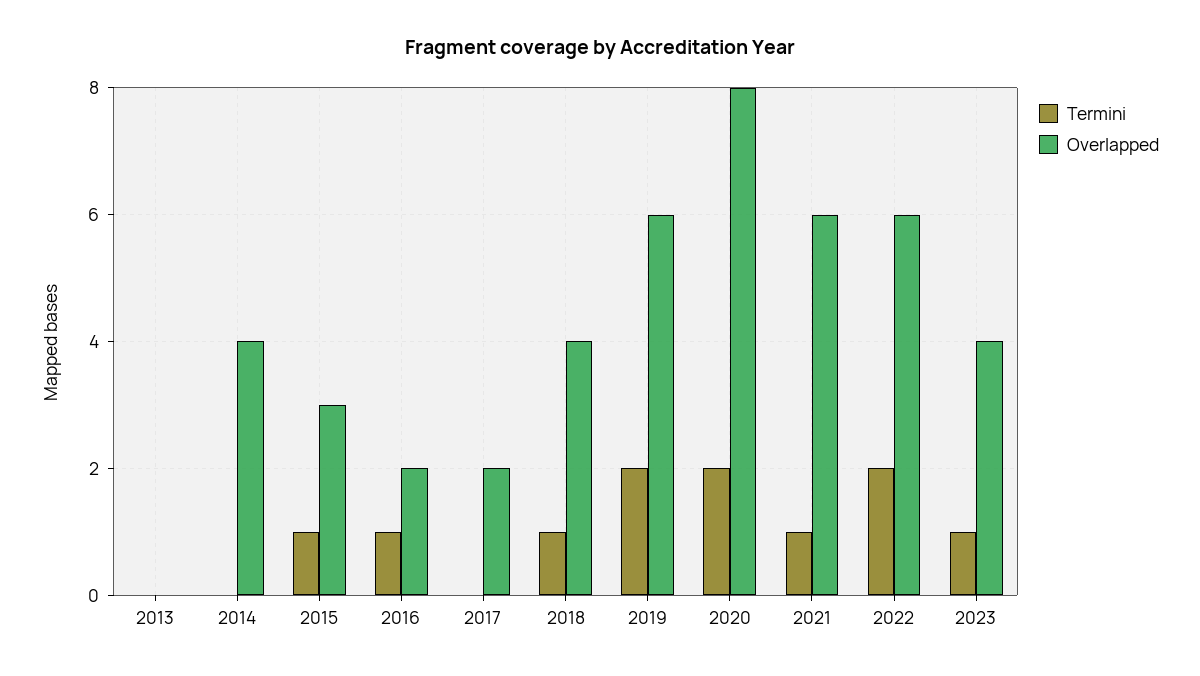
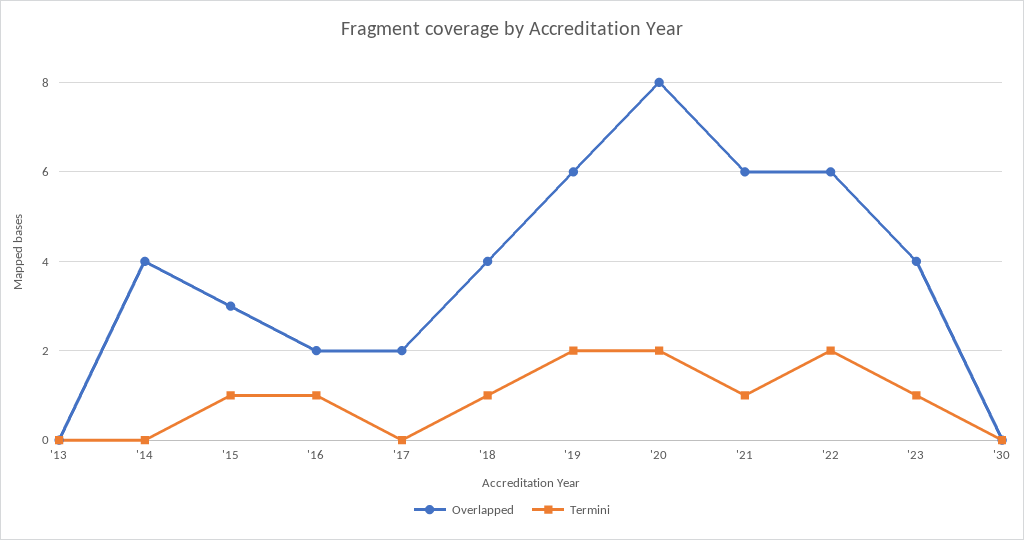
Overlapped, '30: none -> 0
Termini, '30: none -> 0

